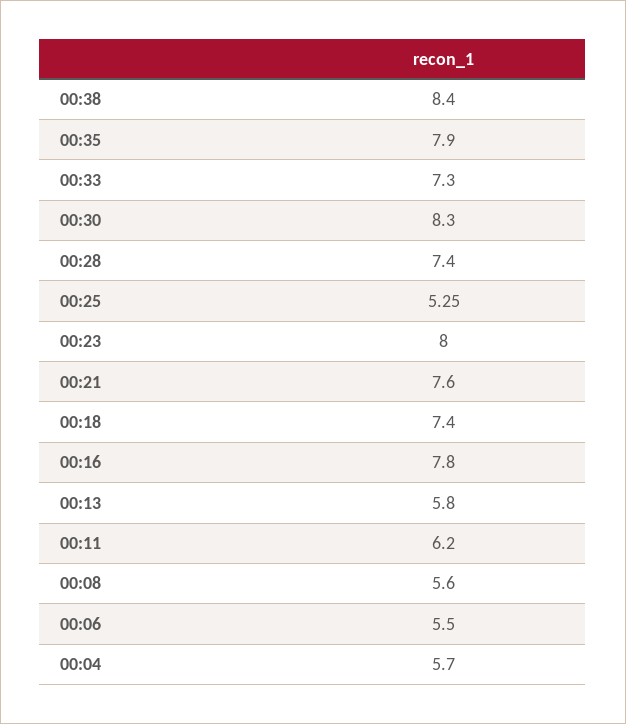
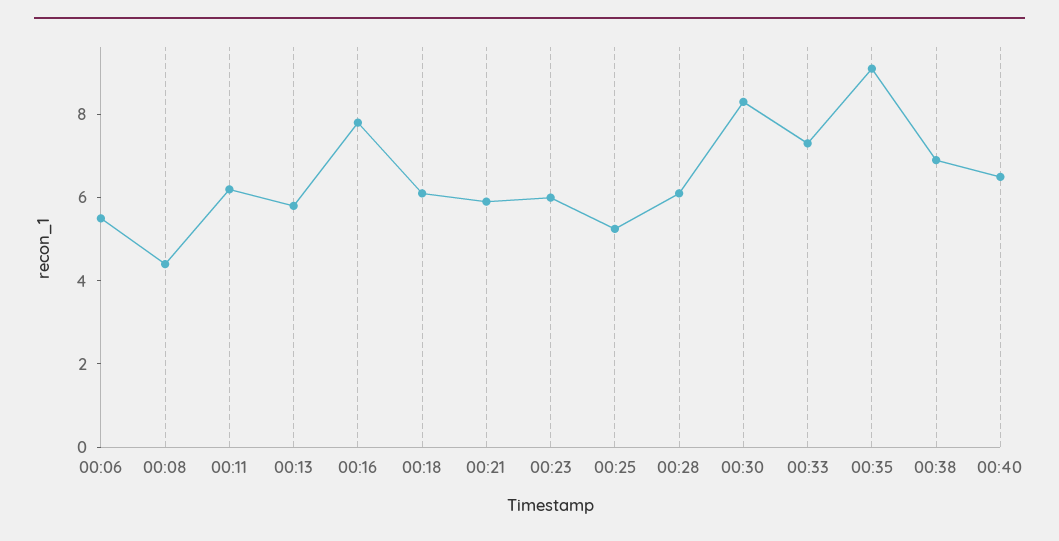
00:38: 8.4 -> 7
00:35: 7.9 -> 9
00:28: 7.4 -> 6
00:23: 8 -> 6
00:21: 7.6 -> 6
00:18: 7.4 -> 6
00:08: 5.6 -> 4.5
00:04: 5.7 -> none
00:40: none -> 6.5

